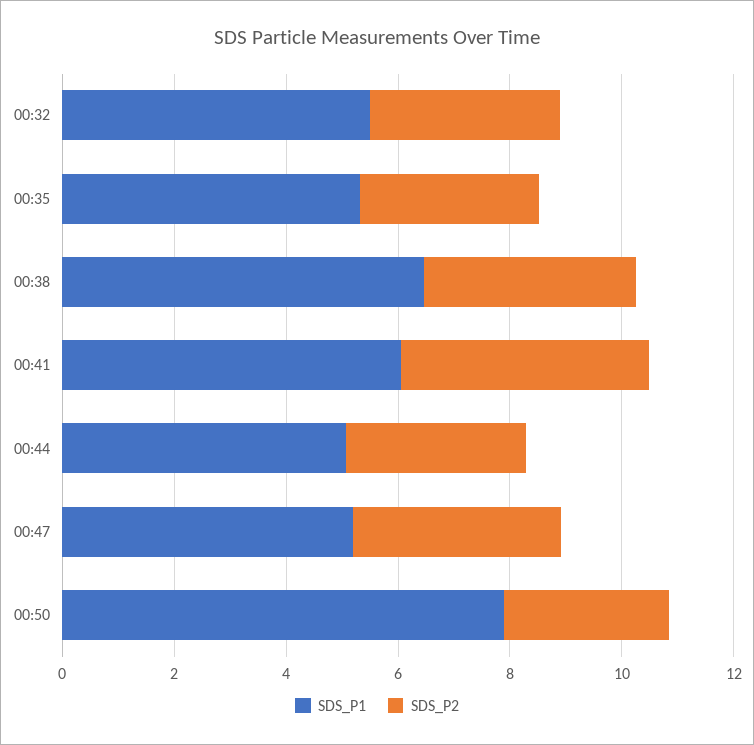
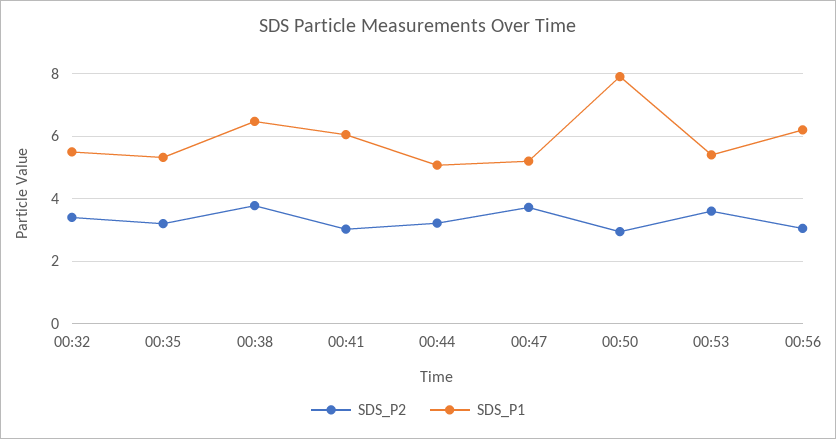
SDS_P2, 00:41: 4.5 -> 3
SDS_P2, 00:53: none -> 3.6
SDS_P1, 00:53: none -> 5.4
SDS_P2, 00:56: none -> 3
SDS_P1, 00:56: none -> 6.2

